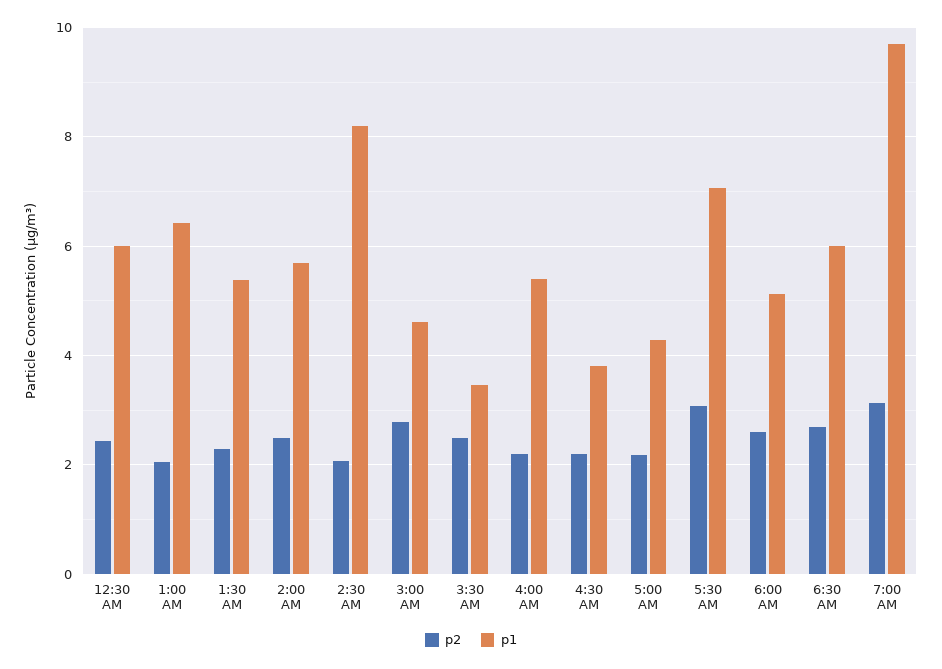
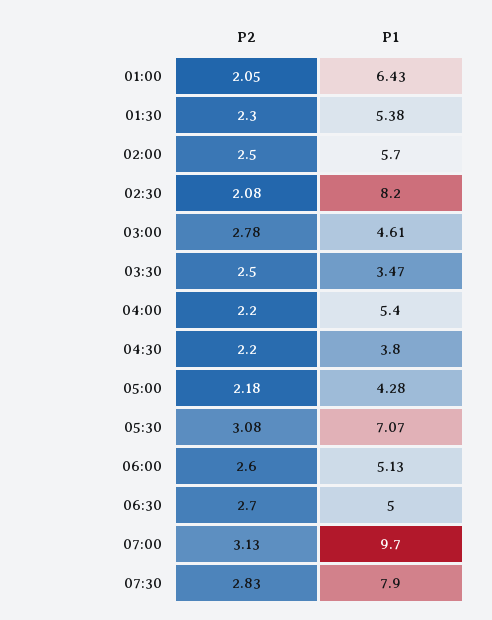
p2, 12:30 AM: 2.4 -> none
p1, 12:30 AM: 6 -> none
p1, 6:30 AM: 6 -> 5
p2, 07:30: none -> 2.83
p1, 07:30: none -> 7.9

